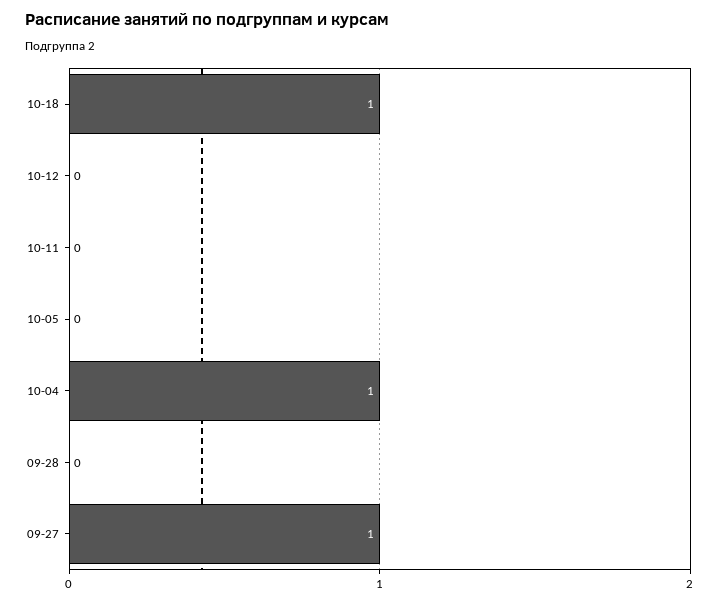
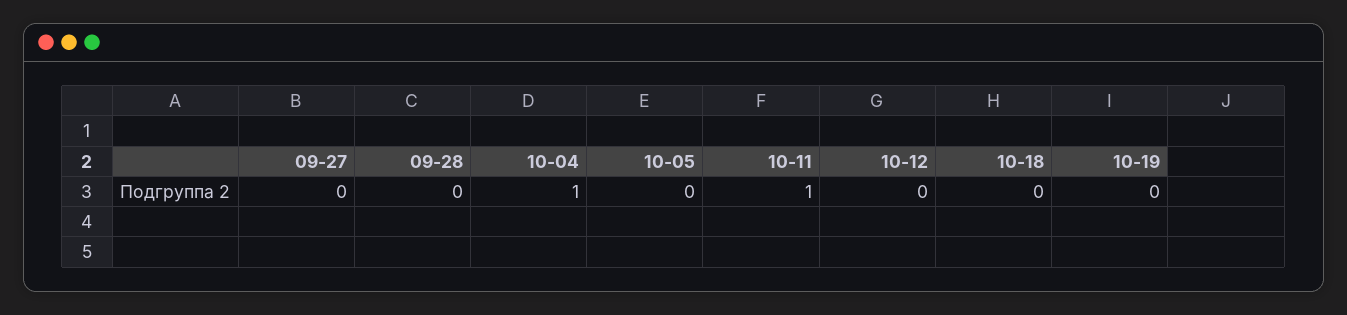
10-18: 1 -> 0
10-11: 0 -> 1
09-27: 1 -> 0
10-19: none -> 0

